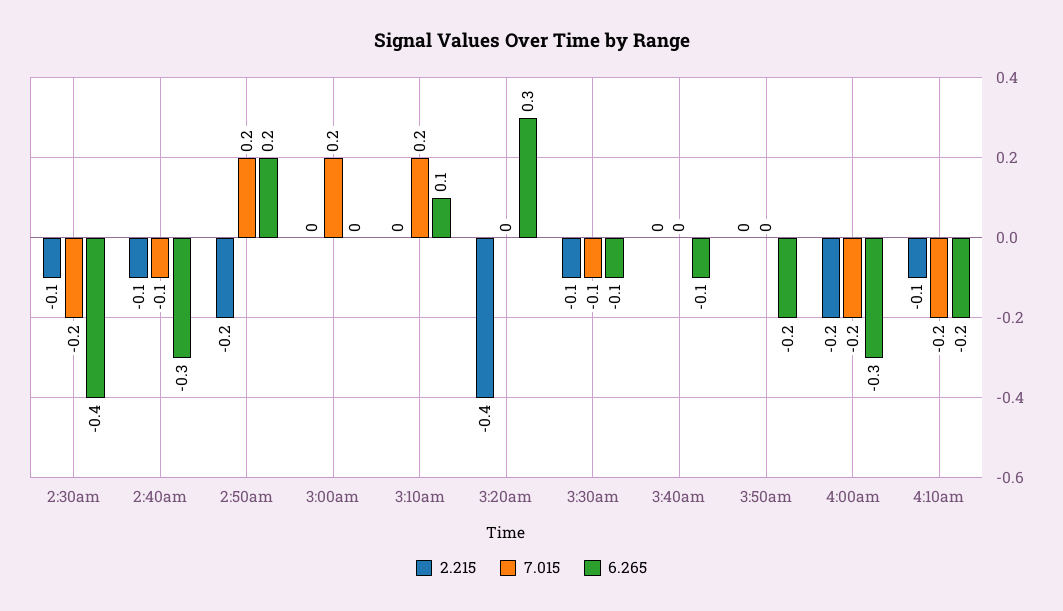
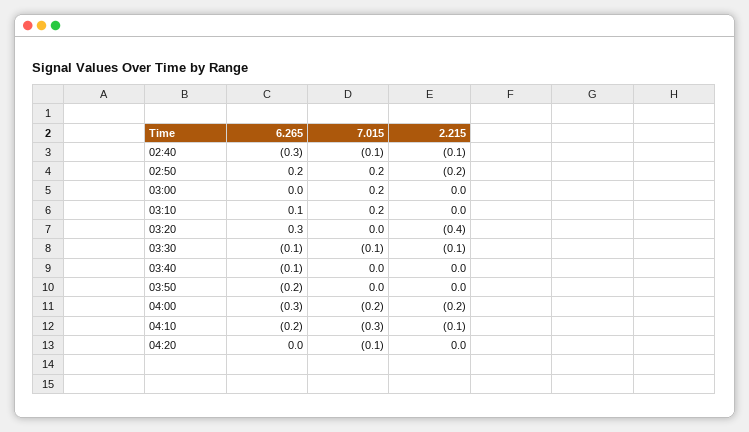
2.215, 2:30am: -0.1 -> none
7.015, 2:30am: -0.2 -> none
6.265, 2:30am: -0.4 -> none
7.015, 4:10am: -0.2 -> -0.3
6.265, 04:20: none -> 0
7.015, 04:20: none -> -0.1
2.215, 04:20: none -> 0

